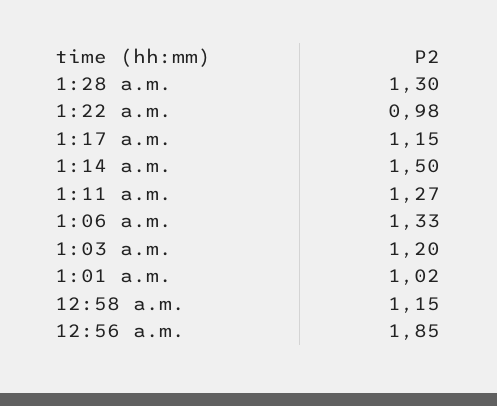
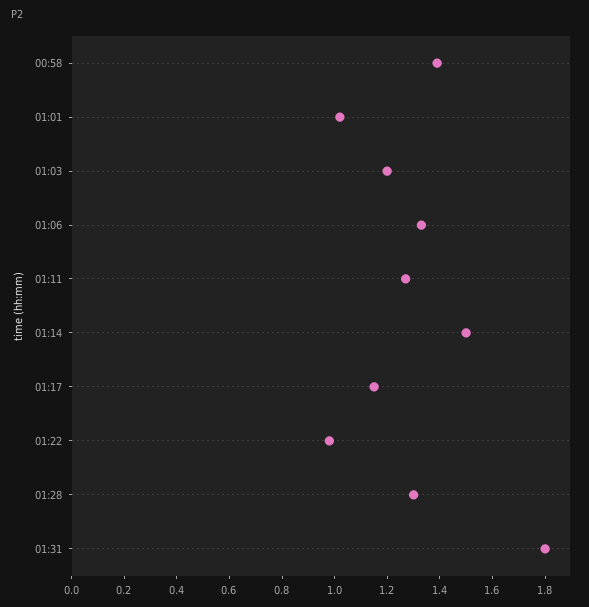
12:58 a.m.: 1.15 -> 1.4
12:56 a.m.: 1.85 -> none
01:31: none -> 1.8

